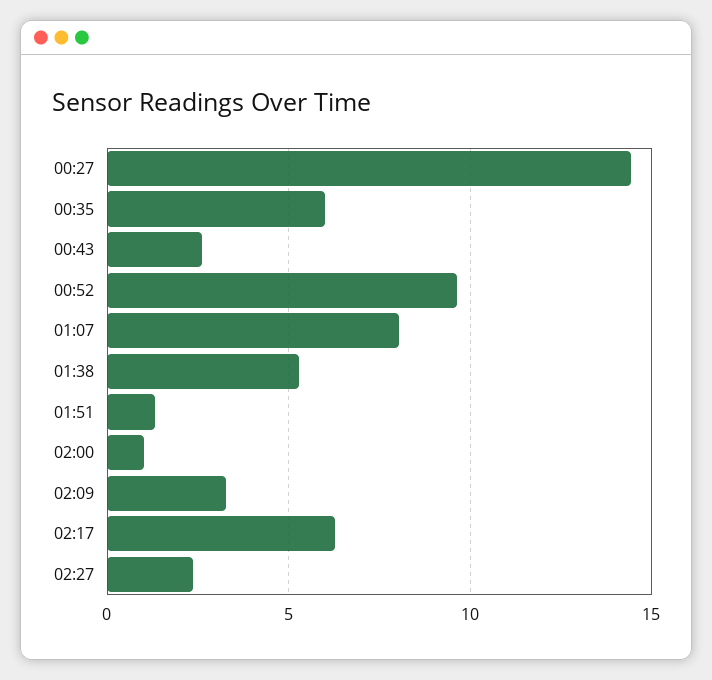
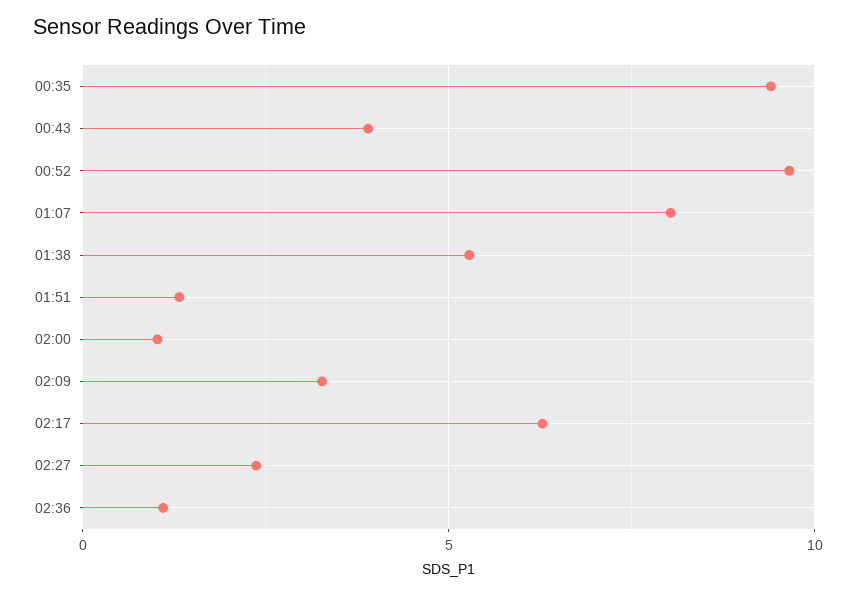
00:27: 14.5 -> none
00:35: 6 -> 9.5
00:43: 2.5 -> 4
02:36: none -> 1

